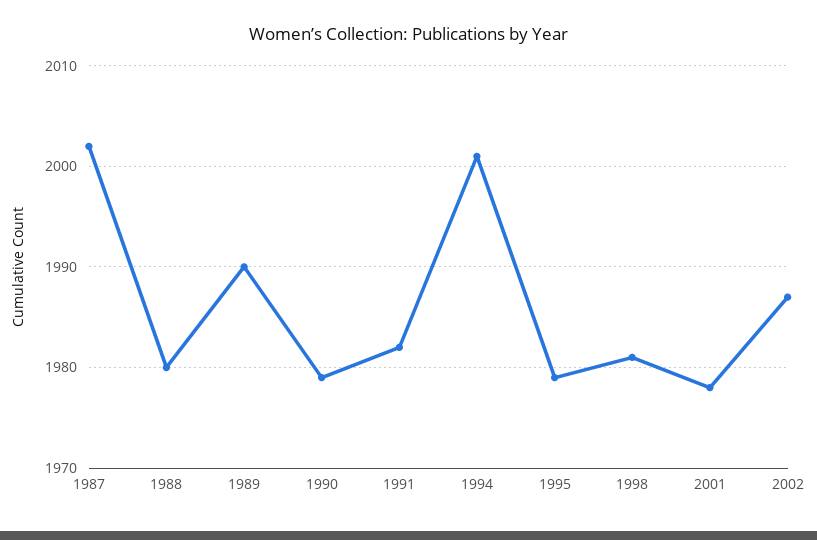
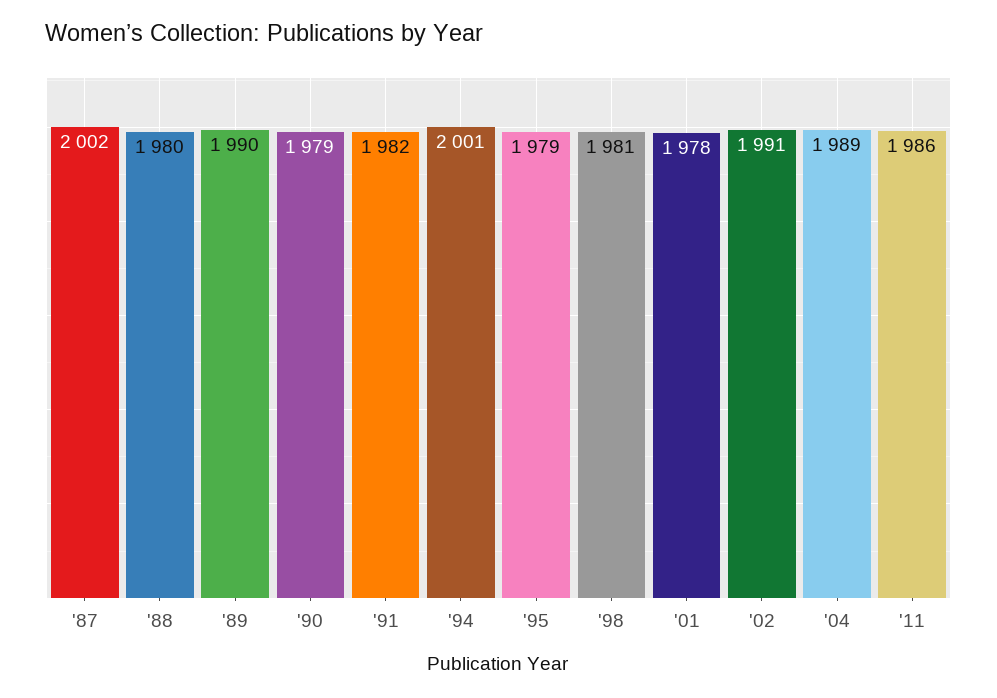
2002: 1987 -> 1991
'04: none -> 1989
'11: none -> 1986

